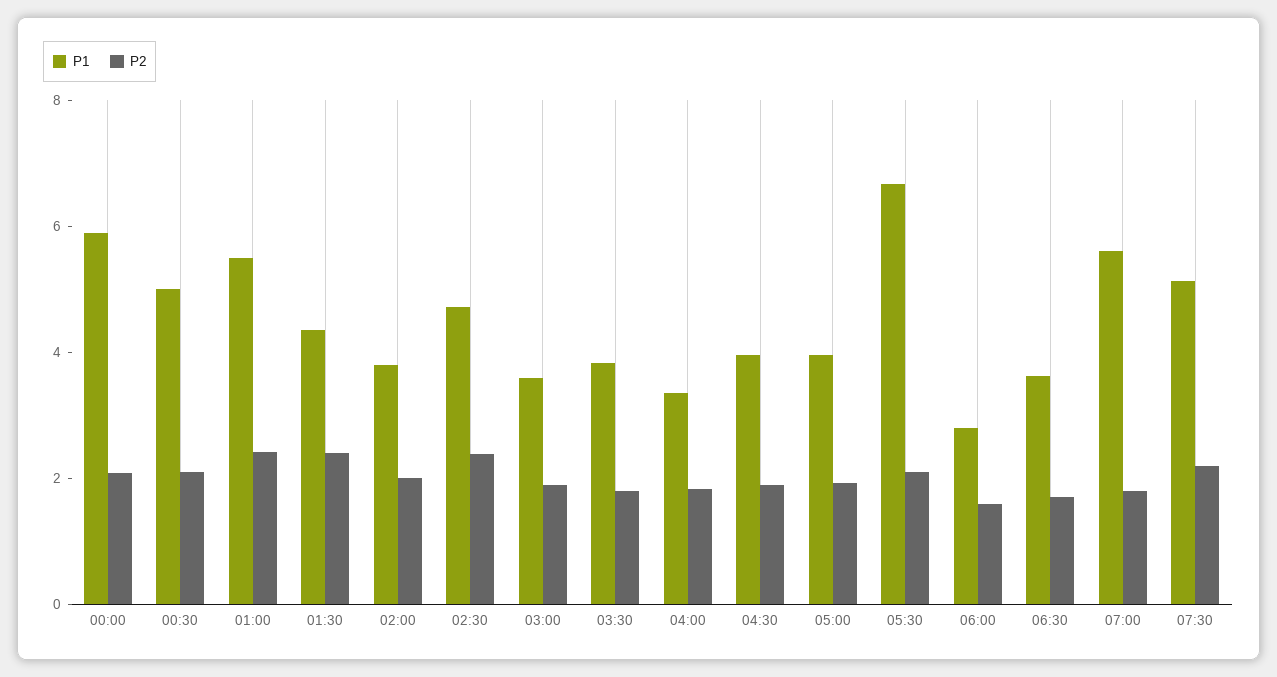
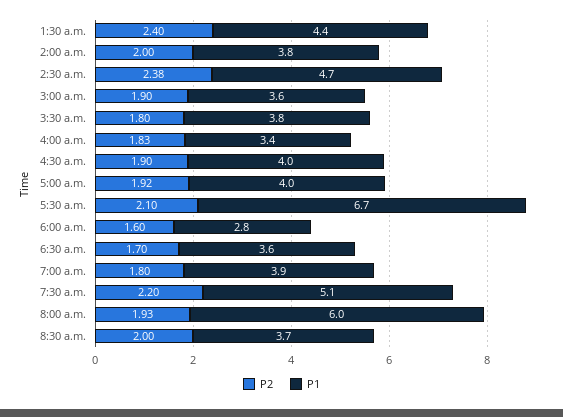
P1, 00:00: 6 -> none
P2, 00:00: 2 -> none
P1, 00:30: 5 -> none
P2, 00:30: 2 -> none
P1, 01:00: 5.5 -> none
P2, 01:00: 2.5 -> none
P1, 07:00: 5.5 -> 3.9
P2, 8:00 a.m.: none -> 1.93
P1, 8:00 a.m.: none -> 6
P2, 8:30 a.m.: none -> 2
P1, 8:30 a.m.: none -> 3.7

